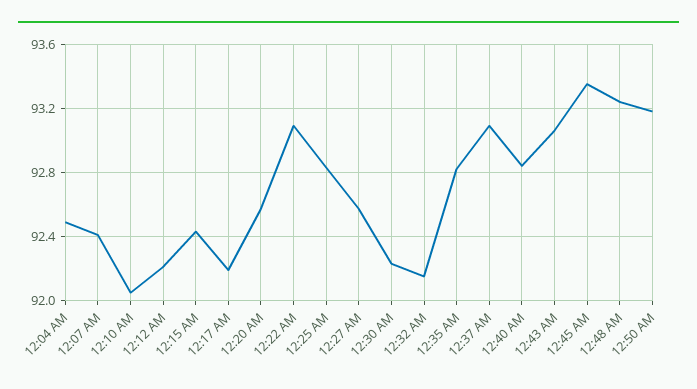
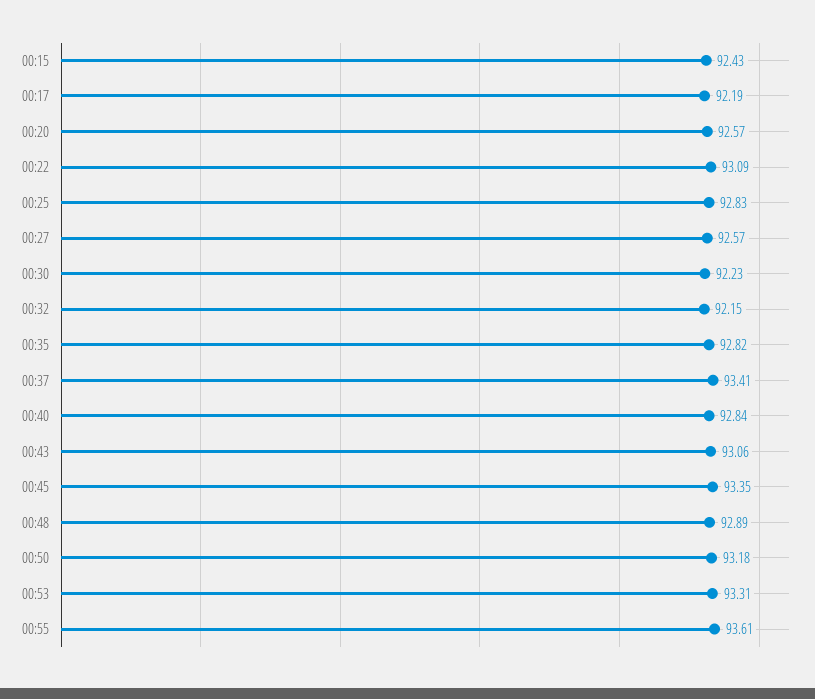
12:04 AM: 92.5 -> none
12:07 AM: 92.4 -> none
12:10 AM: 92.05 -> none
12:12 AM: 92.2 -> none
12:37 AM: 93.1 -> 93.41
12:48 AM: 93.25 -> 92.89
00:53: none -> 93.31
00:55: none -> 93.61

